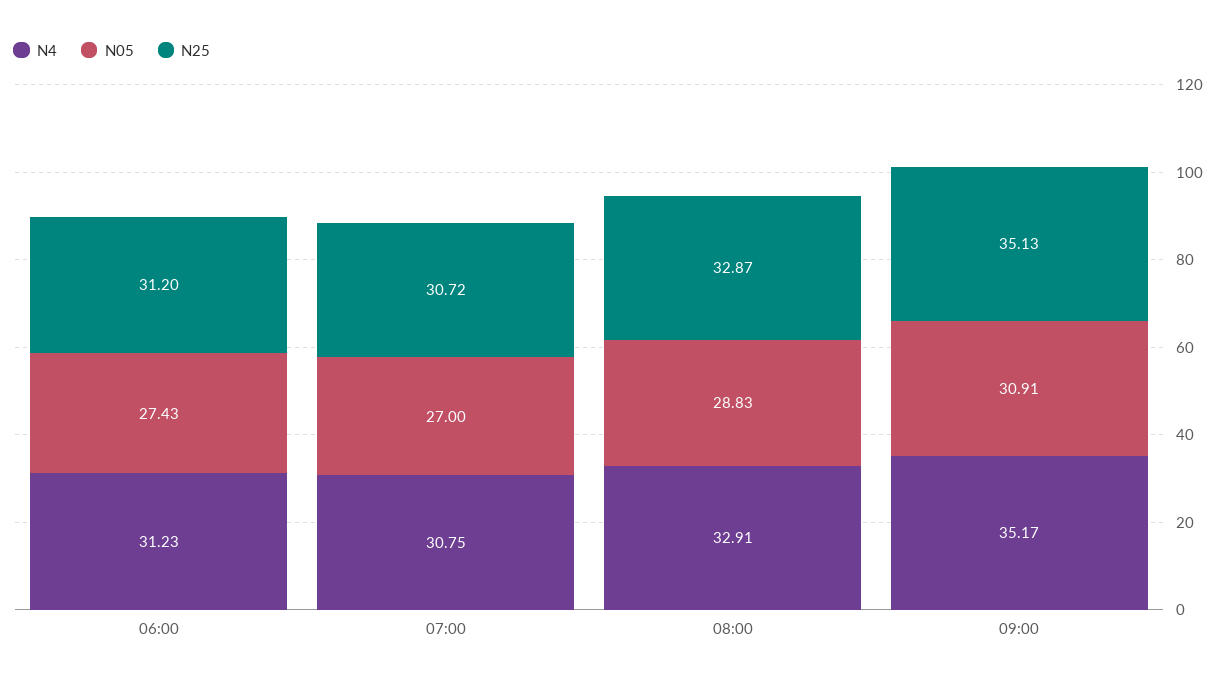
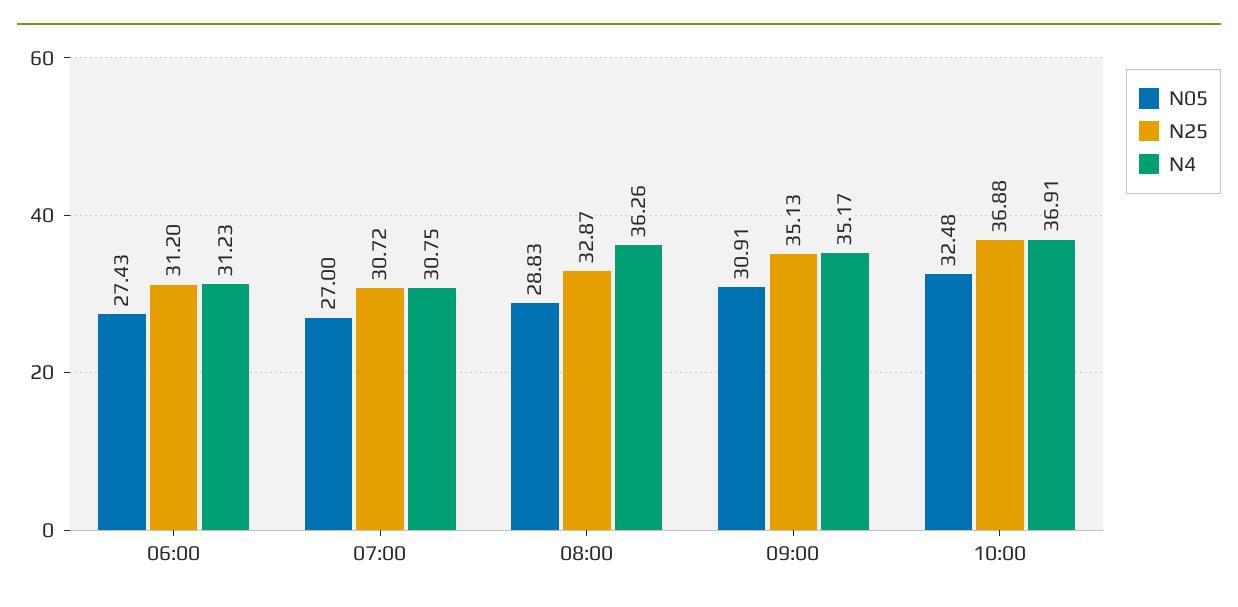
N4, 08:00: 32.91 -> 36.26
N05, 10:00: none -> 32.48
N25, 10:00: none -> 36.88
N4, 10:00: none -> 36.91

